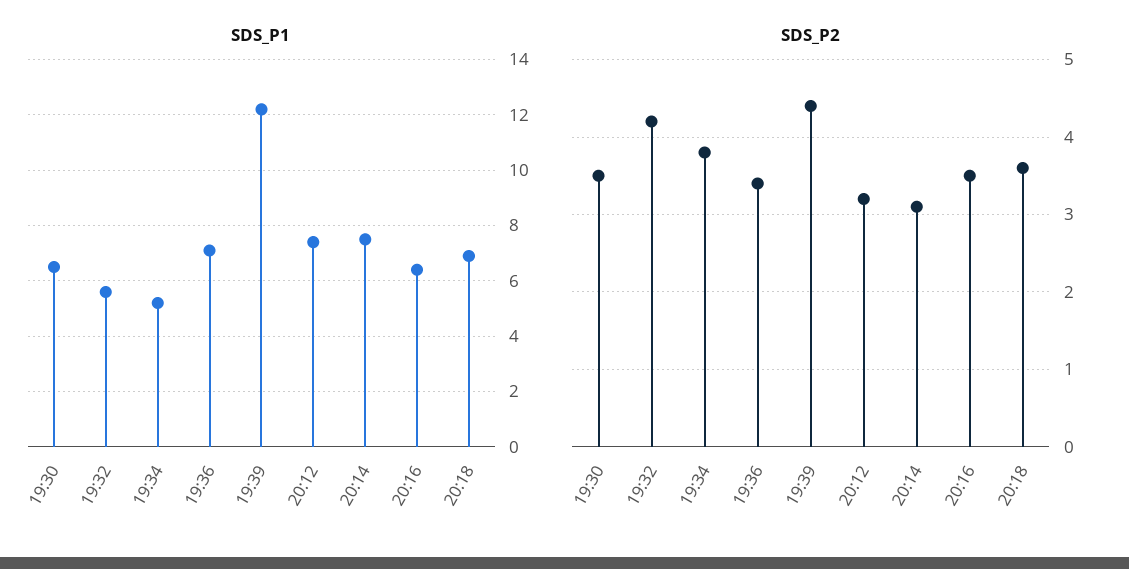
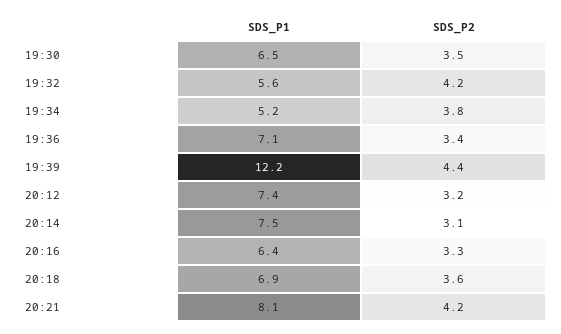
SDS_P2, 20:16: 3.5 -> 3.3
SDS_P1, 20:21: none -> 8.1
SDS_P2, 20:21: none -> 4.2

